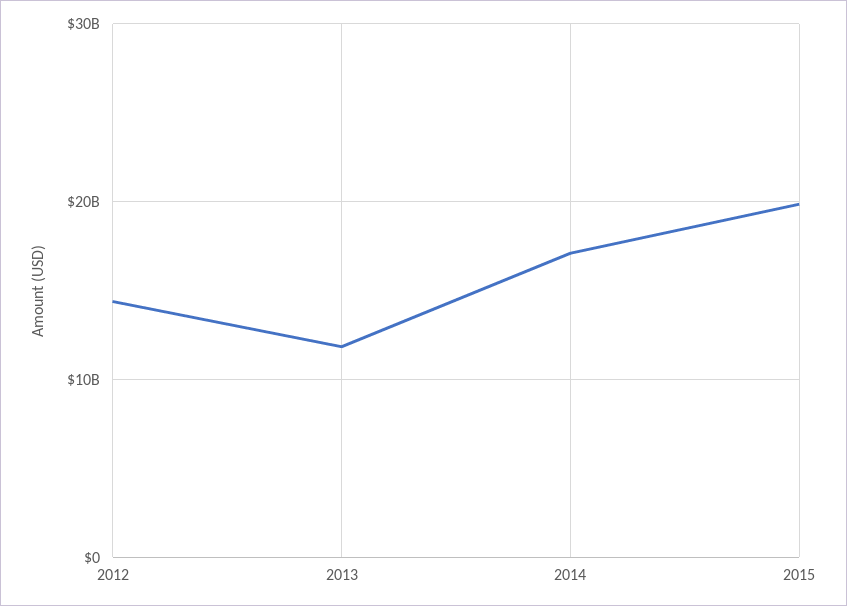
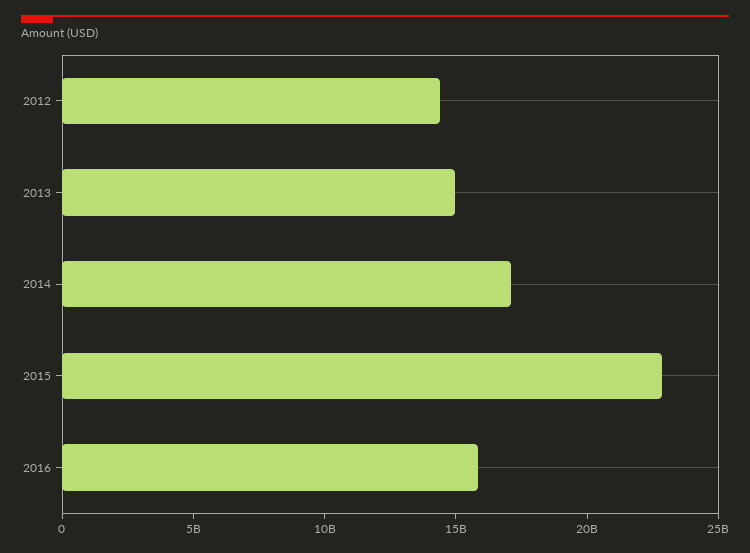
2013: 12000000000 -> 15000000000
2015: 20000000000 -> 23000000000
2016: none -> 16000000000

